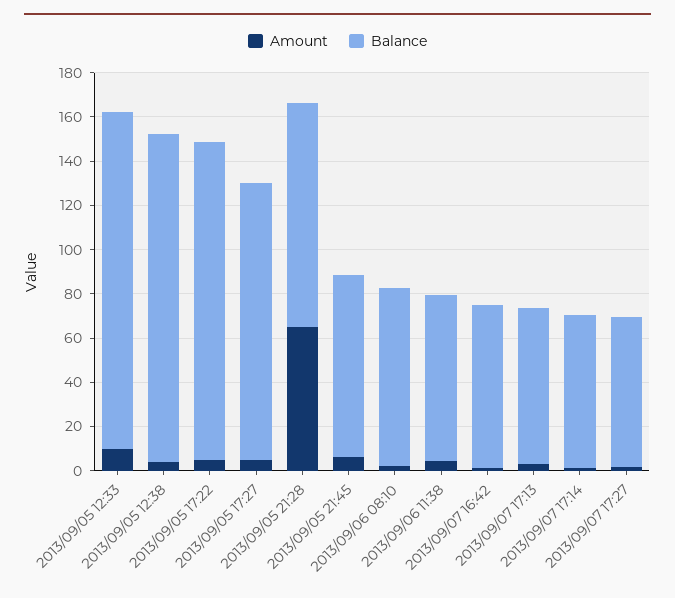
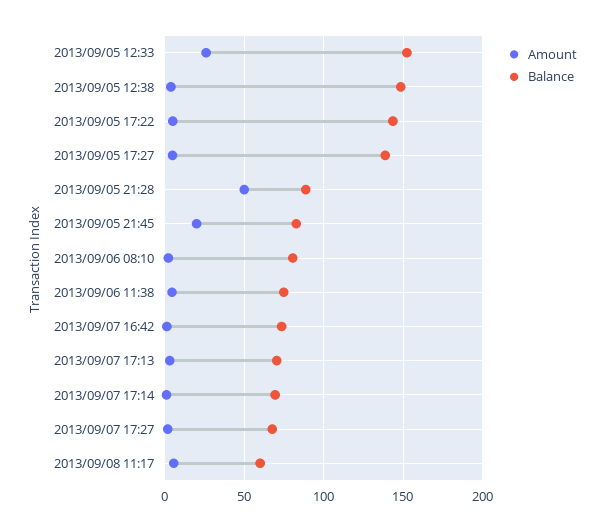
Amount, 2013/09/05 12:33: 10 -> 25
Balance, 2013/09/05 17:27: 125 -> 140
Amount, 2013/09/05 21:28: 65 -> 50
Balance, 2013/09/05 21:28: 100 -> 90
Amount, 2013/09/05 21:45: 5 -> 20
Amount, 2013/09/08 11:17: none -> 5
Balance, 2013/09/08 11:17: none -> 60

